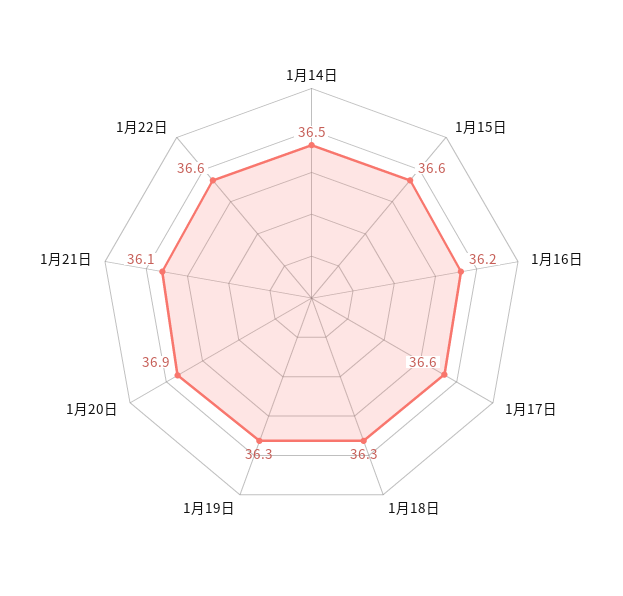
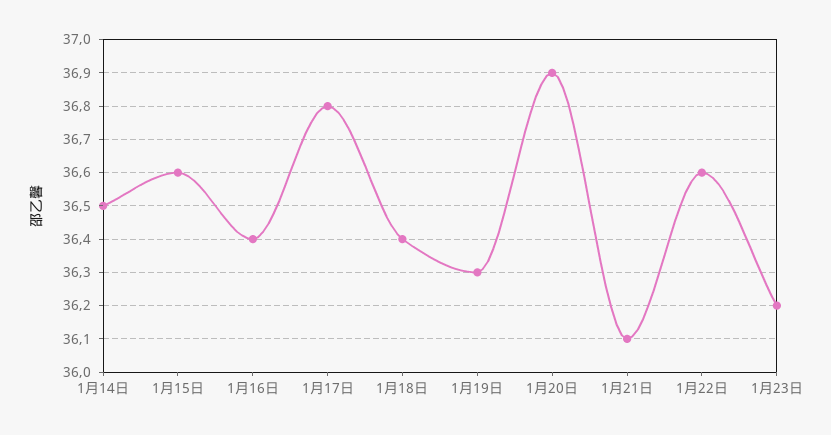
1月16日: 36.2 -> 36.4
1月17日: 36.6 -> 36.8
1月18日: 36.3 -> 36.4
1月23日: none -> 36.2

